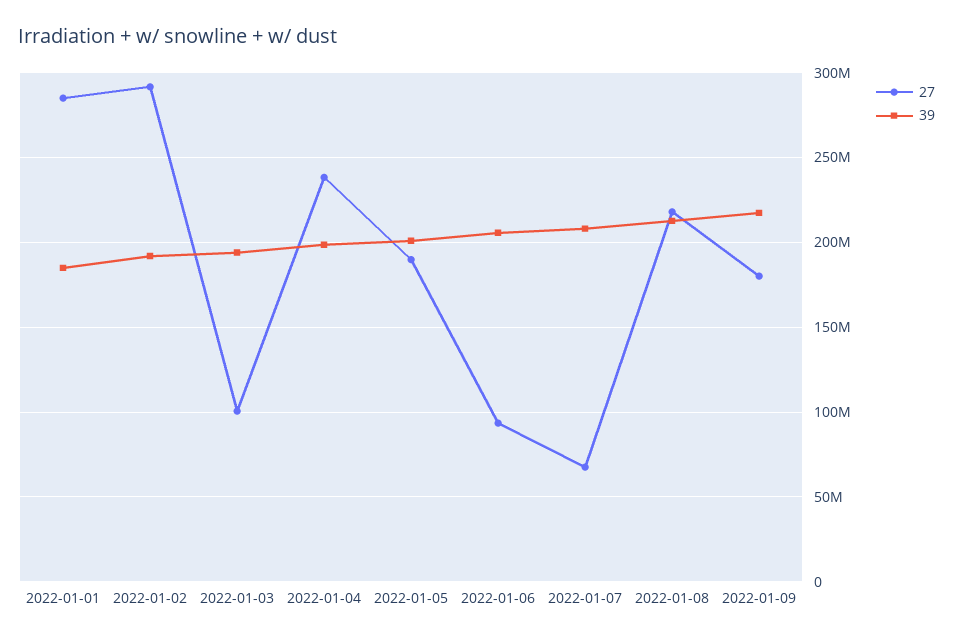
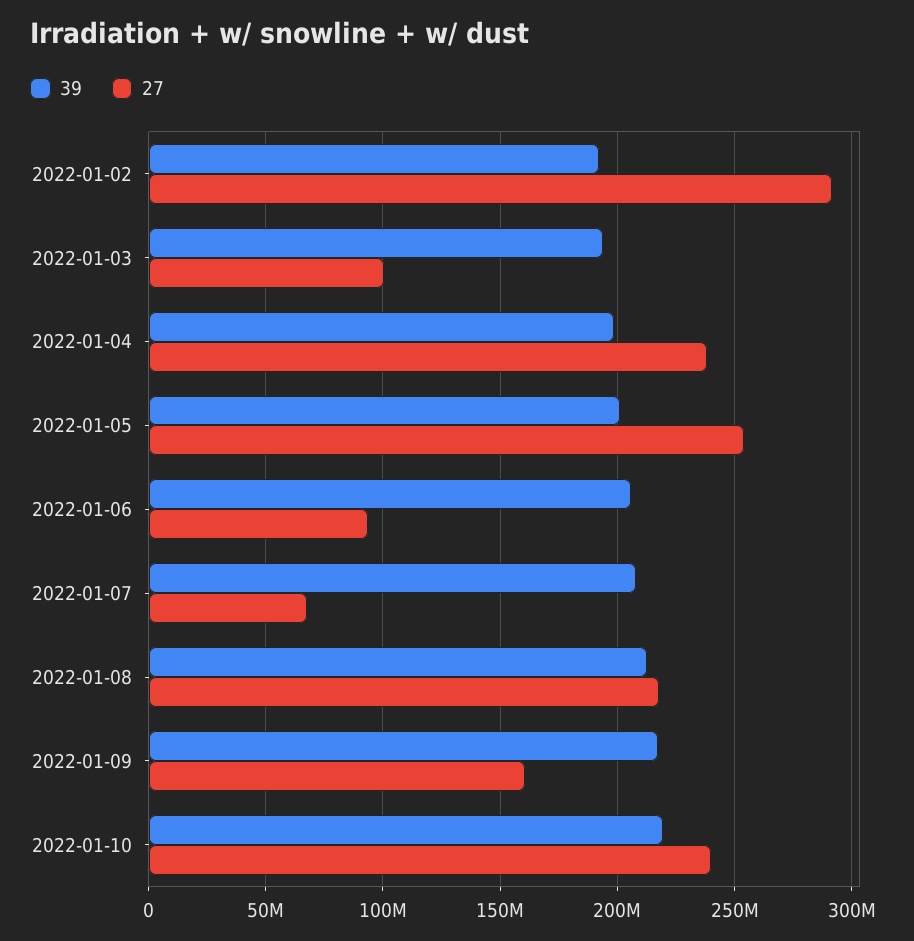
27, 2022-01-01: 285000000 -> none
39, 2022-01-01: 185000000 -> none
27, 2022-01-05: 190000000 -> 255000000
27, 2022-01-09: 180000000 -> 160000000
39, 2022-01-10: none -> 220000000
27, 2022-01-10: none -> 240000000

